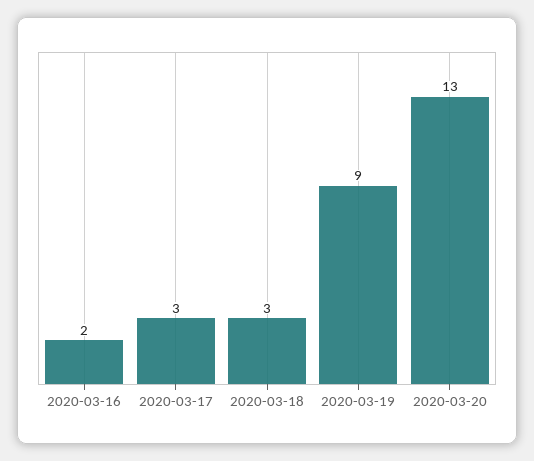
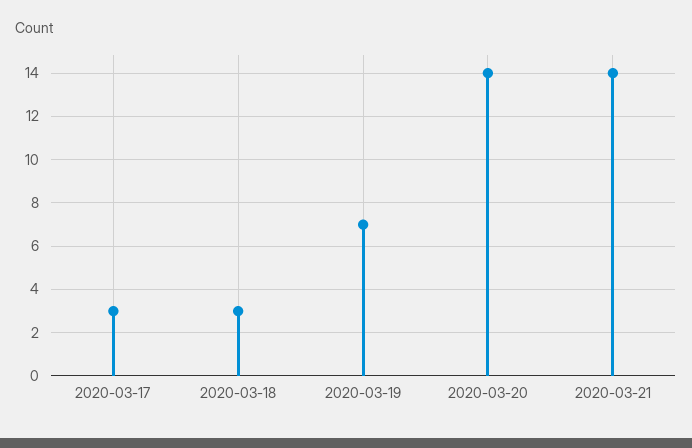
2020-03-16: 2 -> none
2020-03-19: 9 -> 7
2020-03-20: 13 -> 14
2020-03-21: none -> 14

